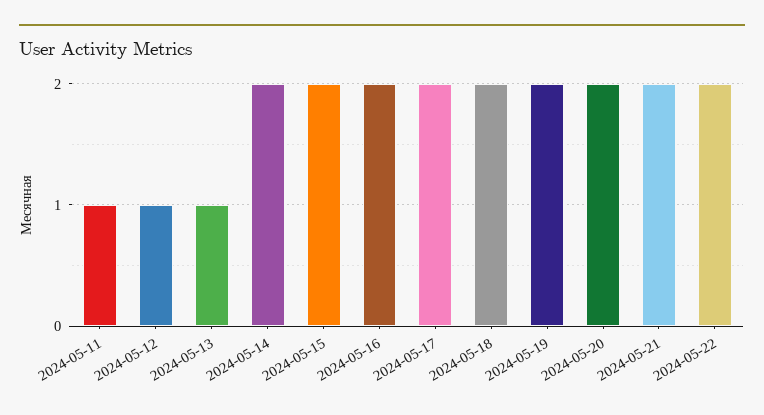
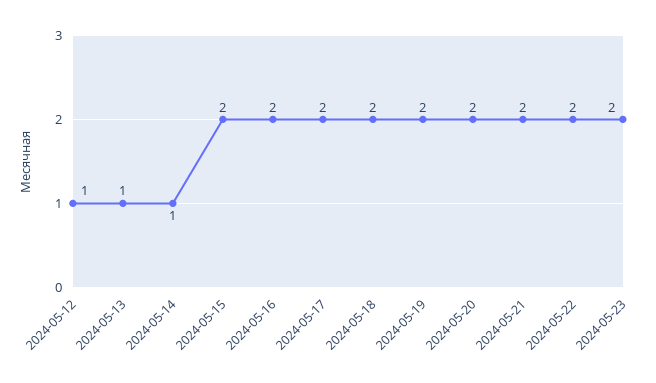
2024-05-11: 1 -> none
2024-05-14: 2 -> 1
2024-05-23: none -> 2

